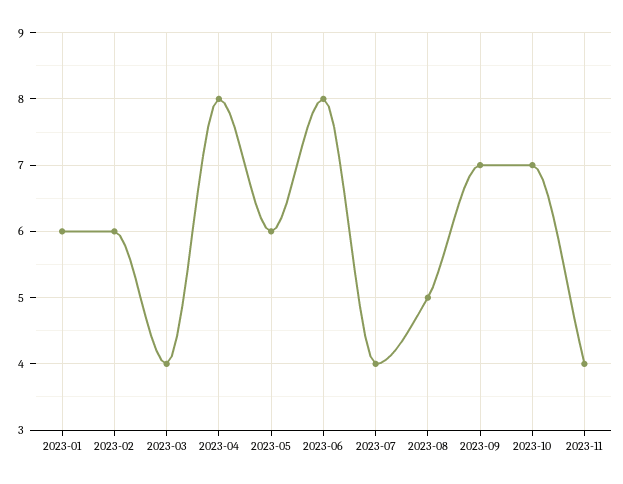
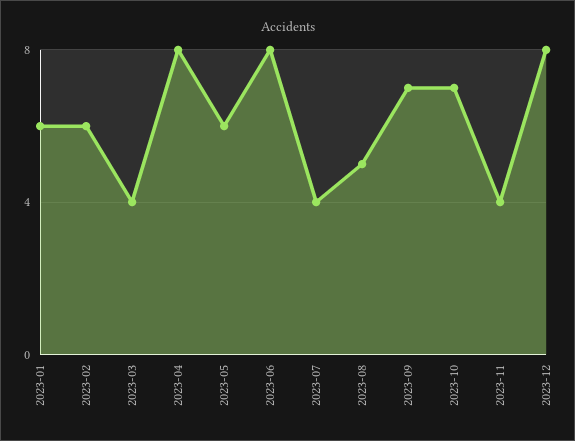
2023-12: none -> 8

